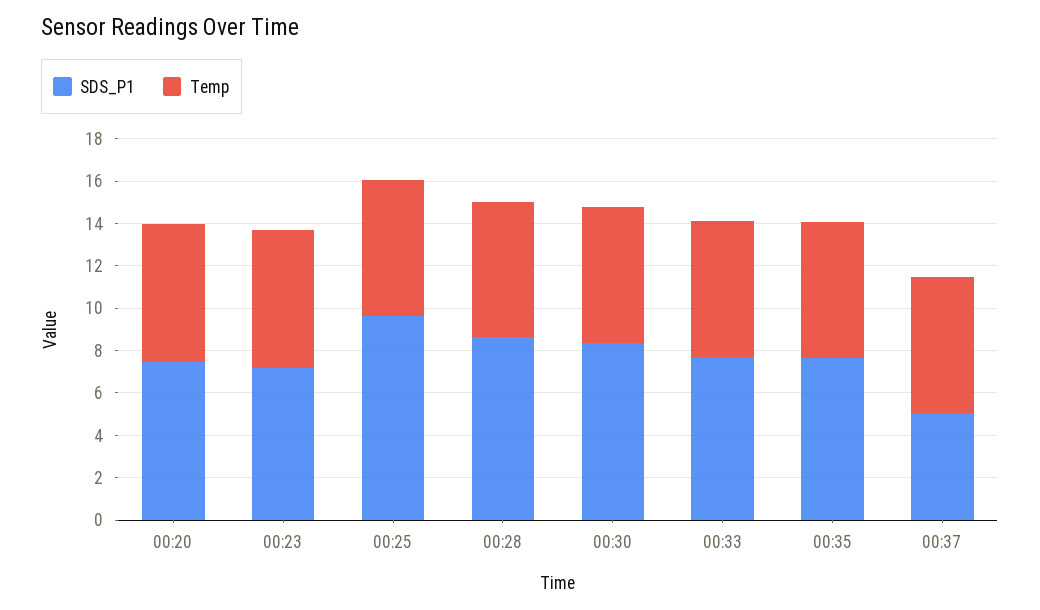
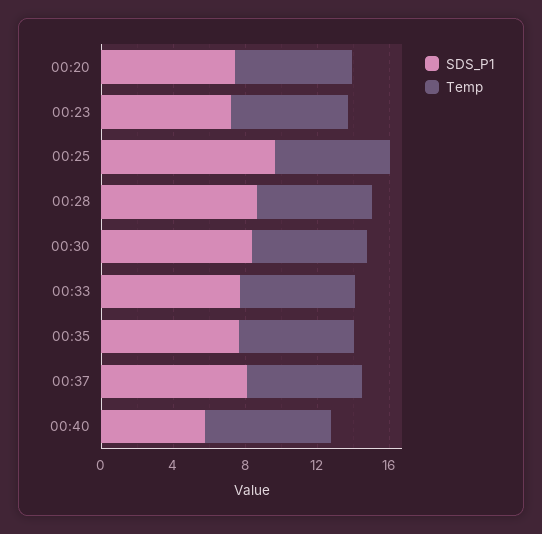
SDS_P1, 00:37: 5 -> 8
SDS_P1, 00:40: none -> 6
Temp, 00:40: none -> 7

